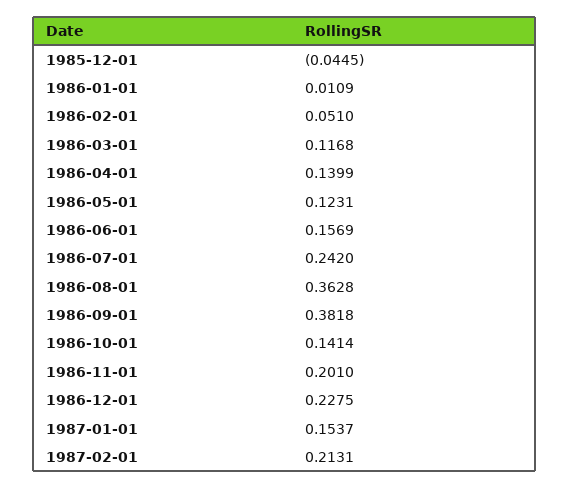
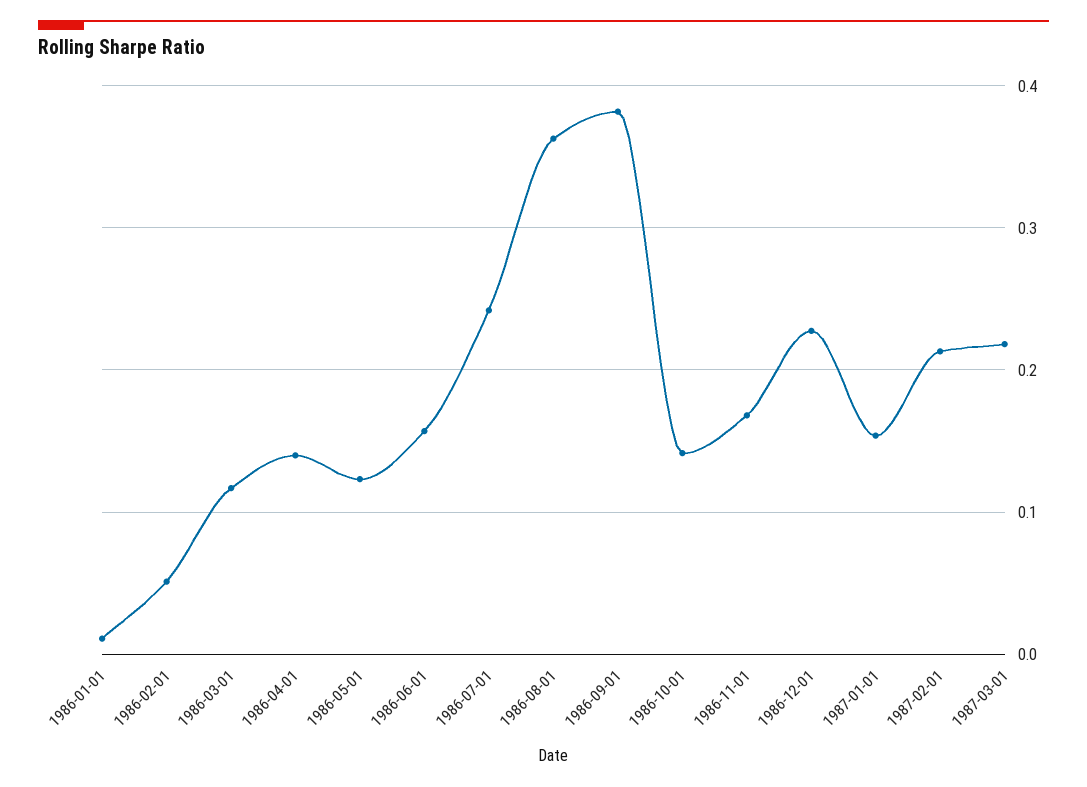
1985-12-01: -0.0445 -> none
1986-11-01: 0.201 -> 0.17
1987-03-01: none -> 0.22

